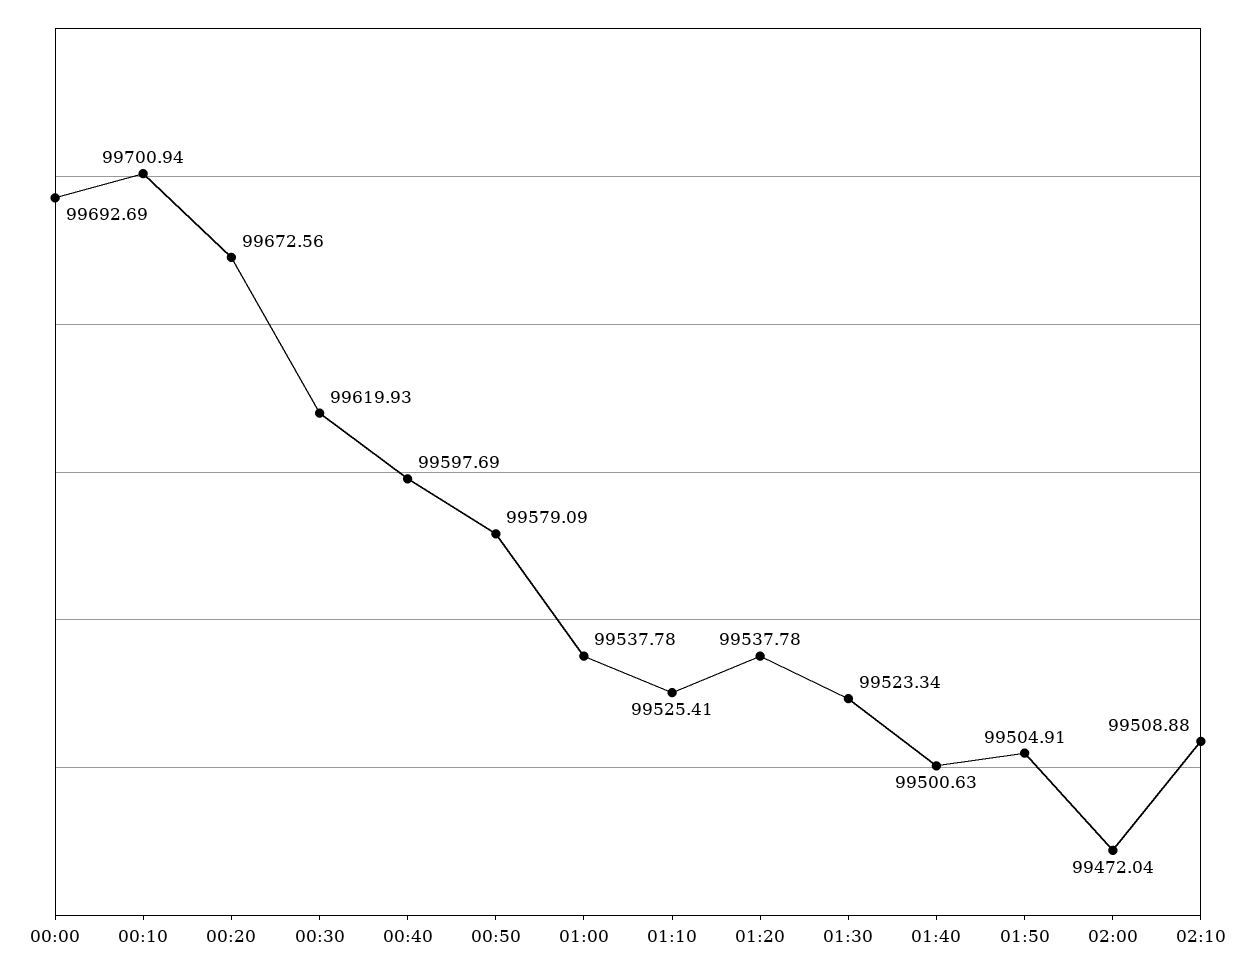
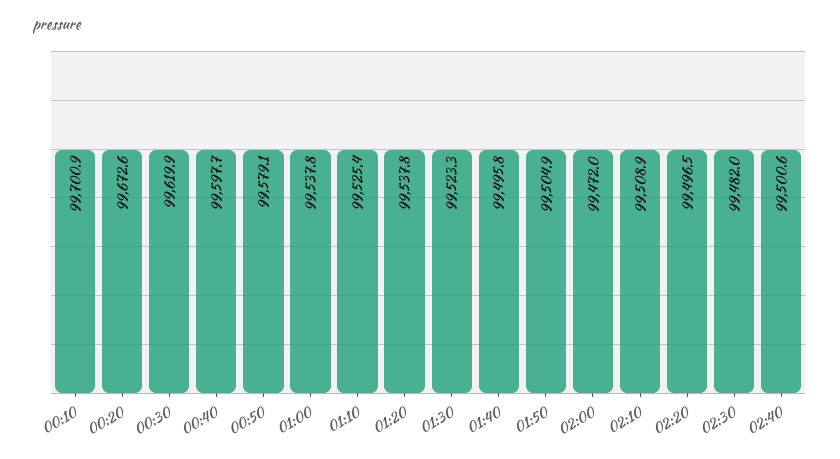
00:00: 99692.69 -> none
01:40: 99500.63 -> 99495.8
02:20: none -> 99496.5
02:30: none -> 99482
02:40: none -> 99500.6

